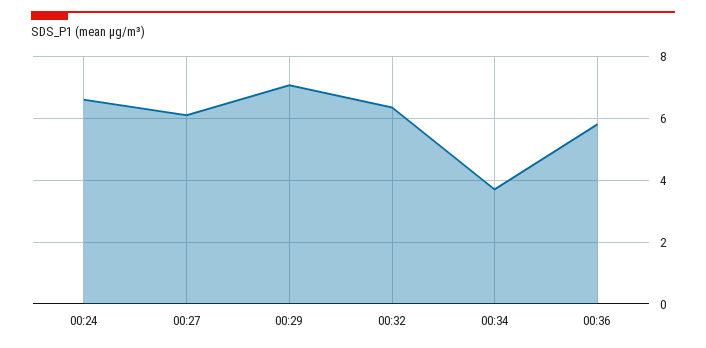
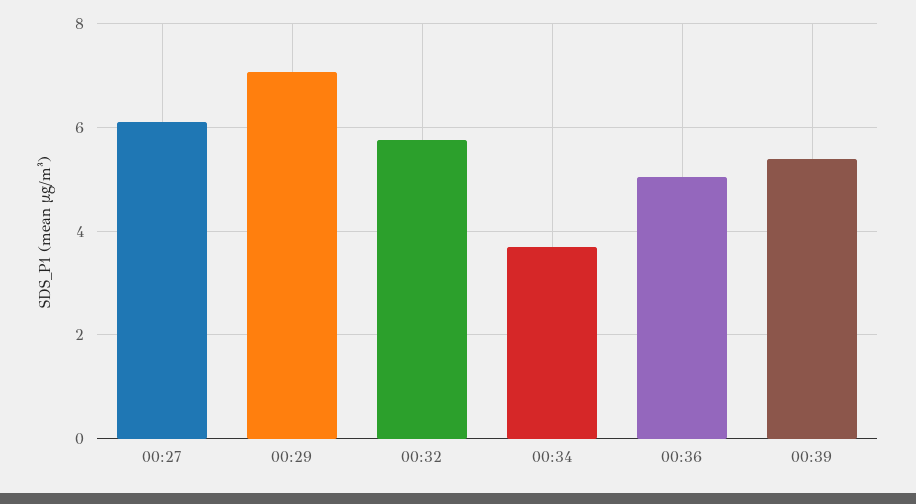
00:24: 6.6 -> none
00:32: 6.4 -> 5.8
00:36: 5.8 -> 5
00:39: none -> 5.4

